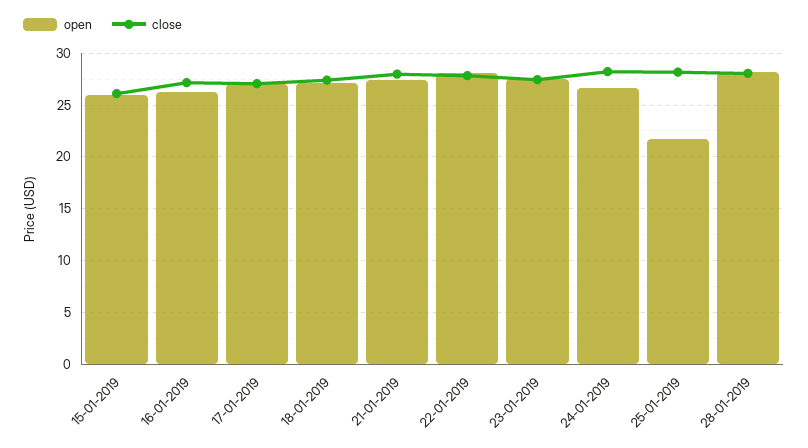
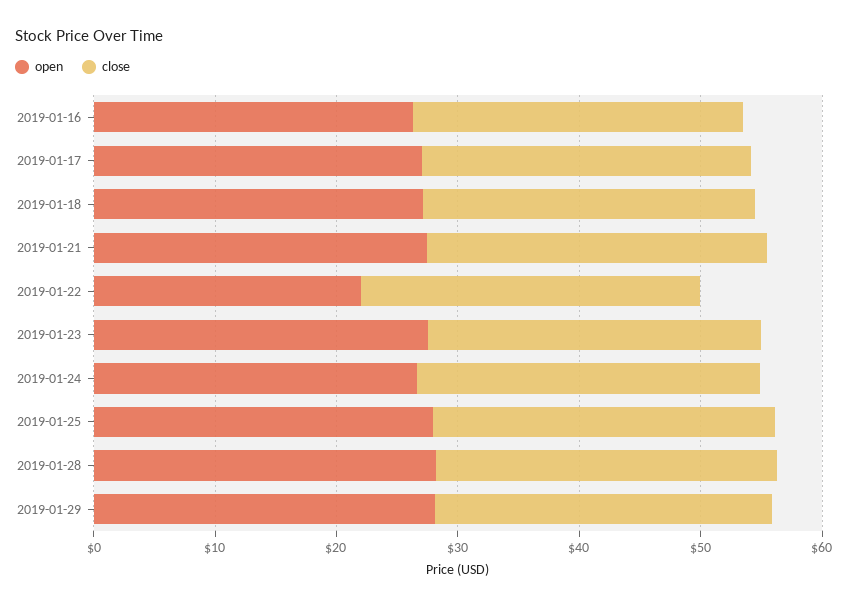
open, 15-01-2019: 26 -> none
close, 15-01-2019: 26 -> none
open, 22-01-2019: 28 -> 22
open, 25-01-2019: 22 -> 28
open, 2019-01-29: none -> 28
close, 2019-01-29: none -> 28

